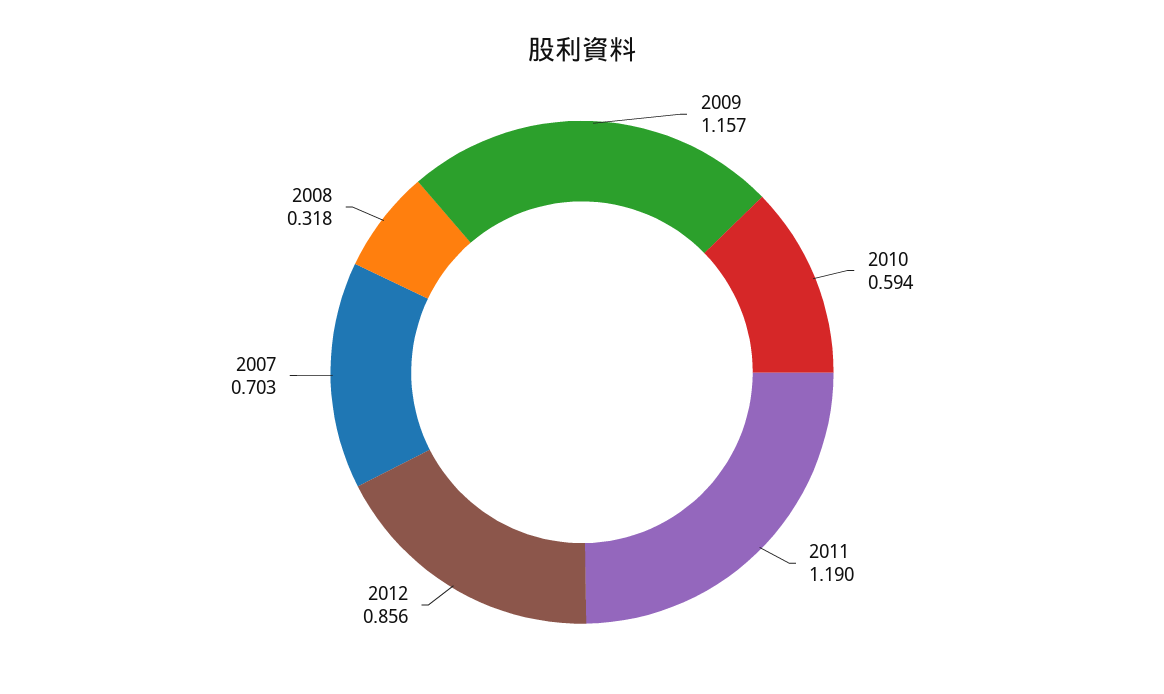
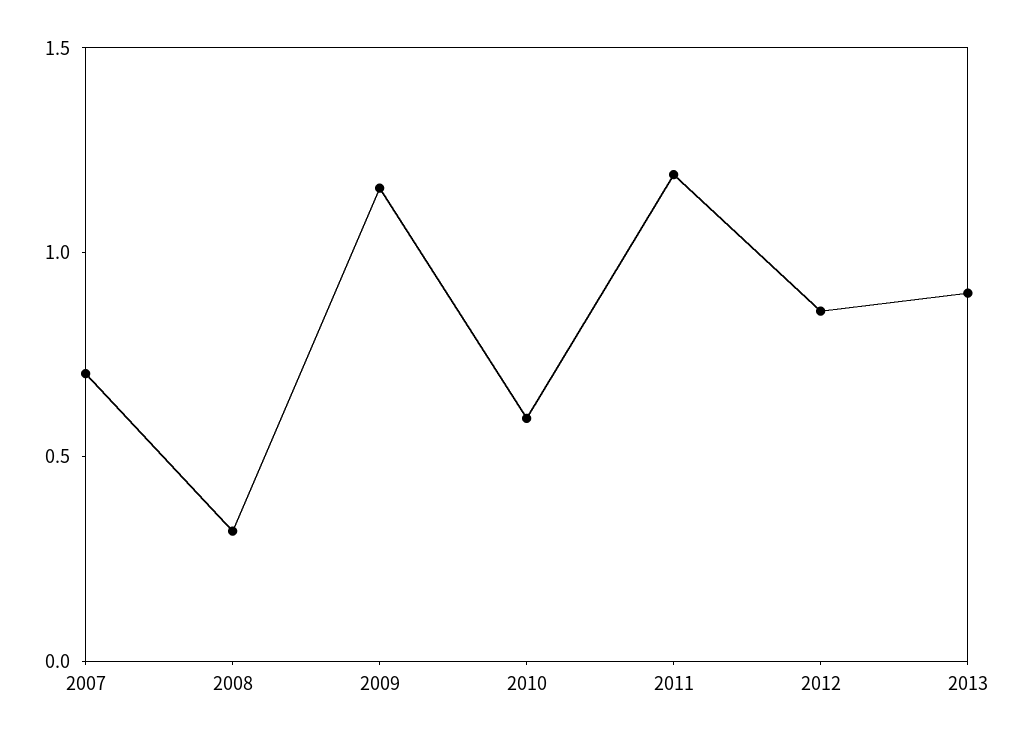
2013: none -> 0.9

